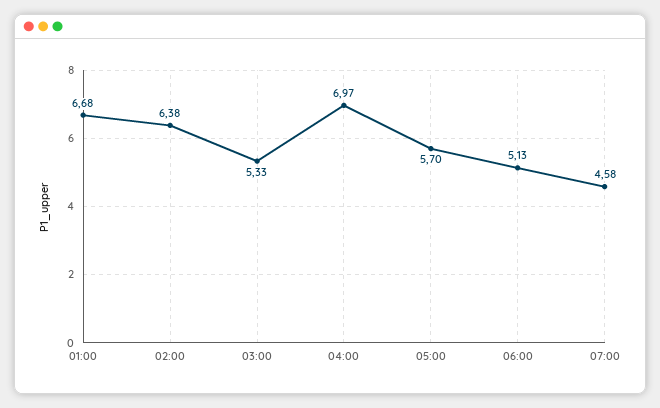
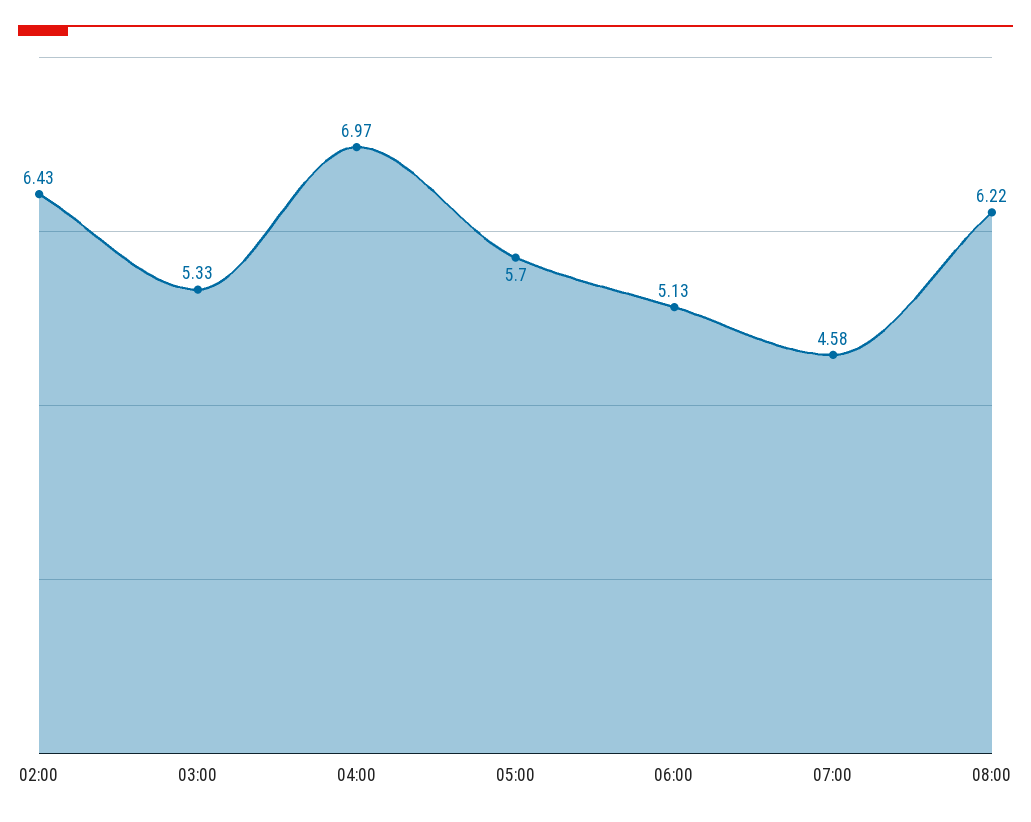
01:00: 6.68 -> none
02:00: 6.38 -> 6.43
08:00: none -> 6.22

